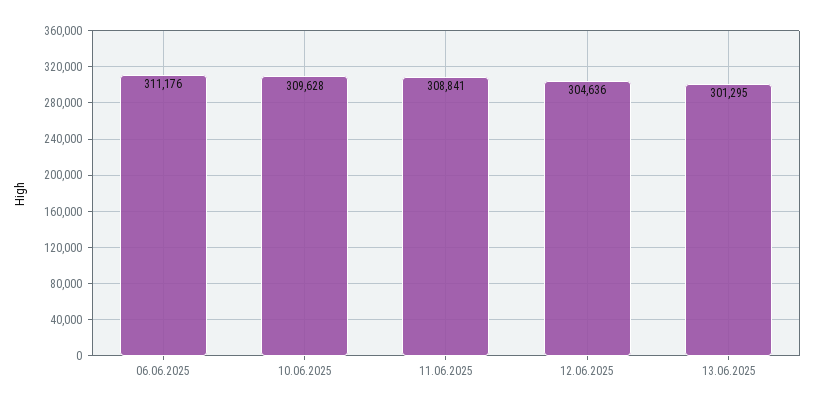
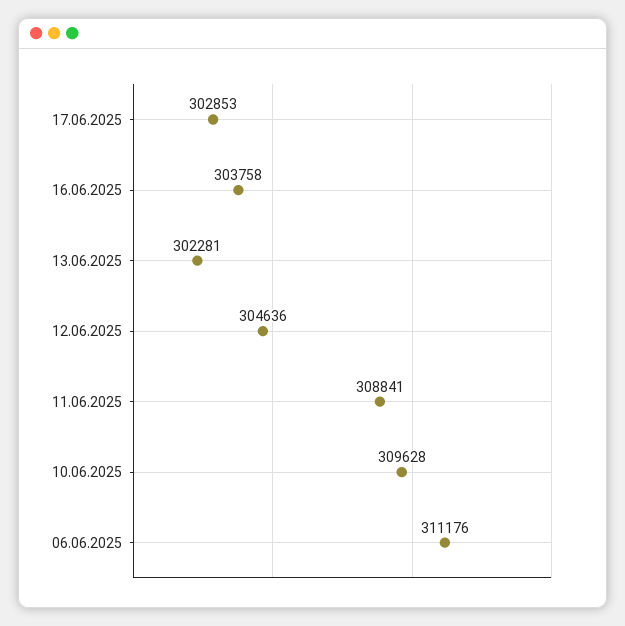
13.06.2025: 301295 -> 302281
17.06.2025: none -> 302853
16.06.2025: none -> 303758

